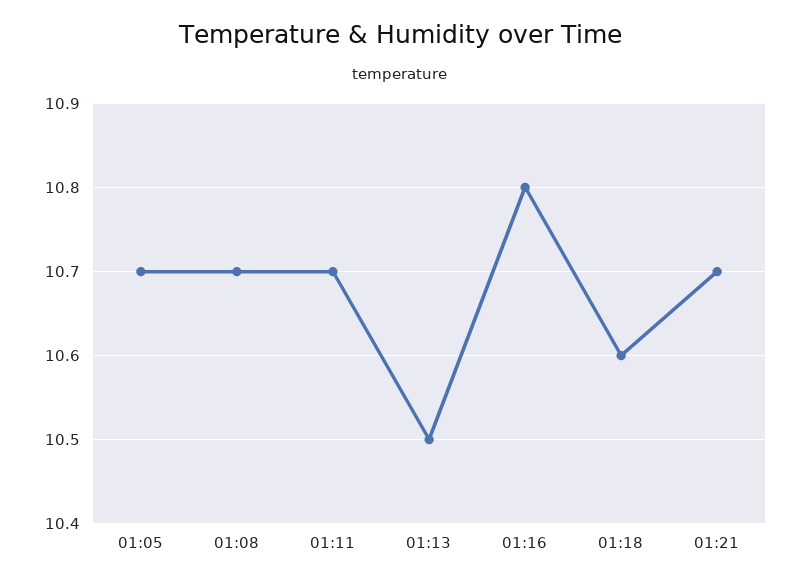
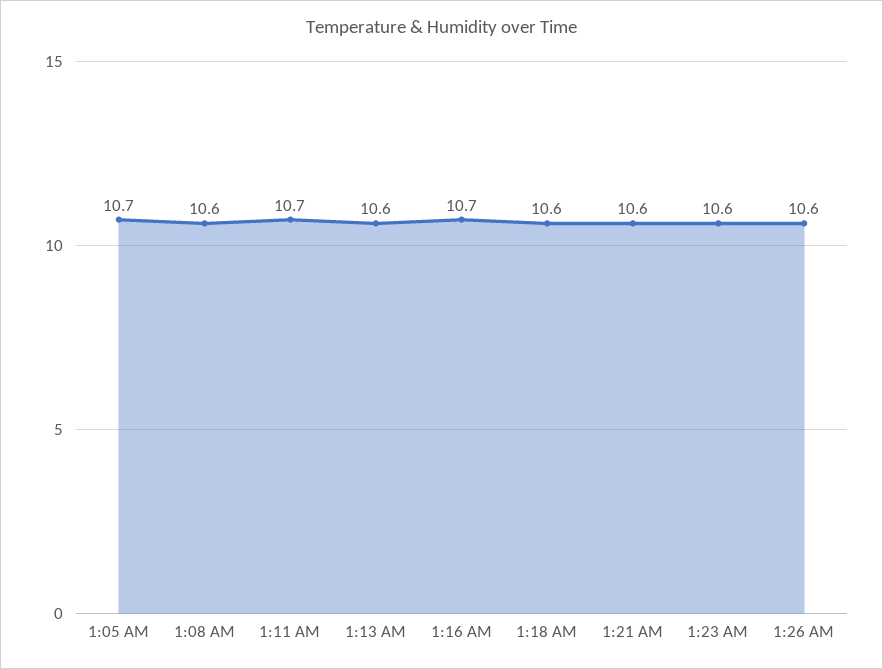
01:08: 10.7 -> 10.6
01:13: 10.5 -> 10.6
01:16: 10.8 -> 10.7
01:21: 10.7 -> 10.6
1:23 AM: none -> 10.6
1:26 AM: none -> 10.6

